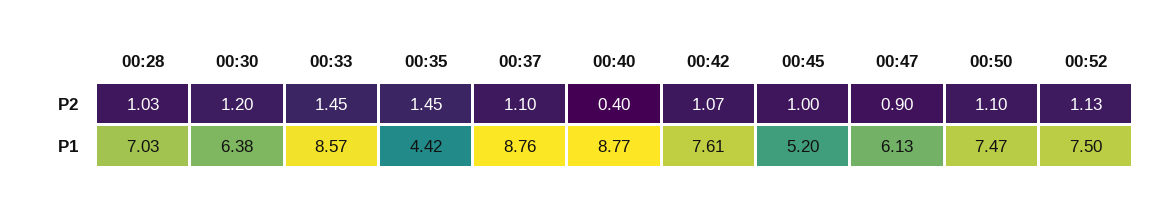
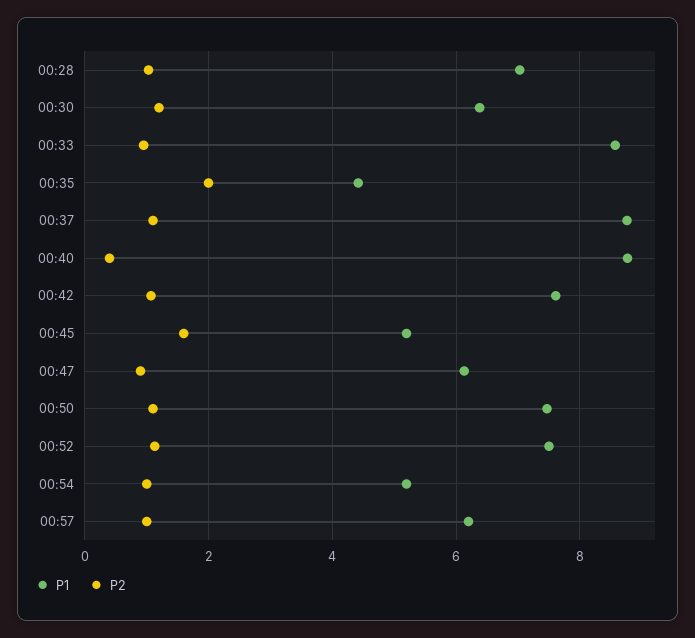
P2, 00:33: 1.45 -> 1
P2, 00:35: 1.45 -> 2
P2, 00:45: 1 -> 1.6
P1, 00:54: none -> 5.2
P2, 00:54: none -> 1
P1, 00:57: none -> 6.2
P2, 00:57: none -> 1

